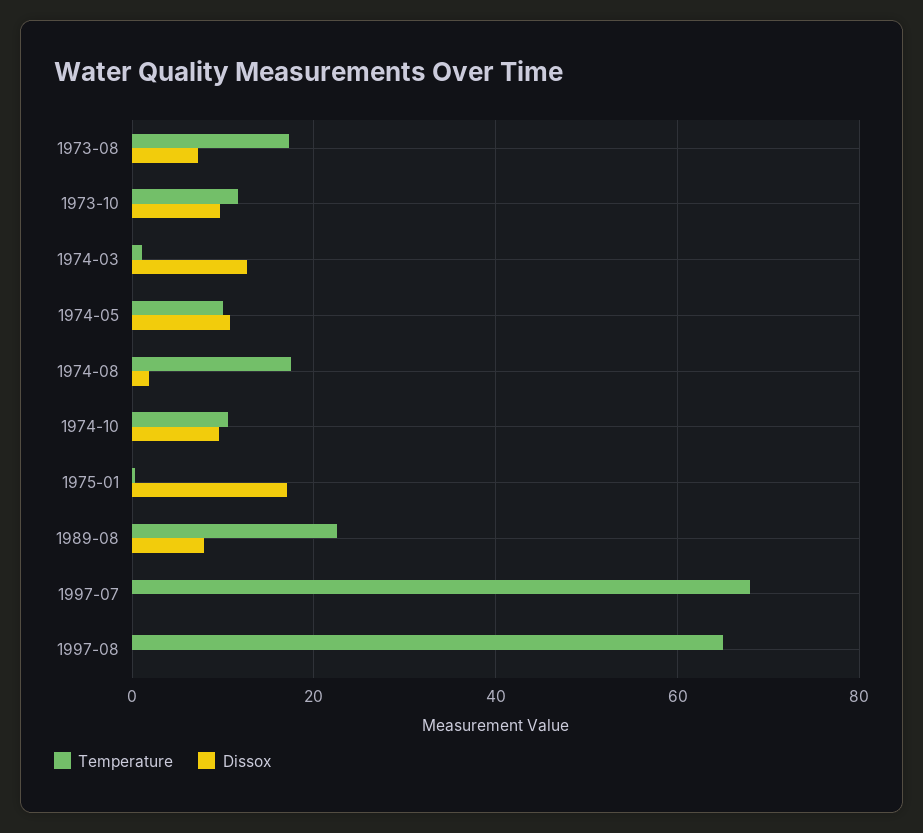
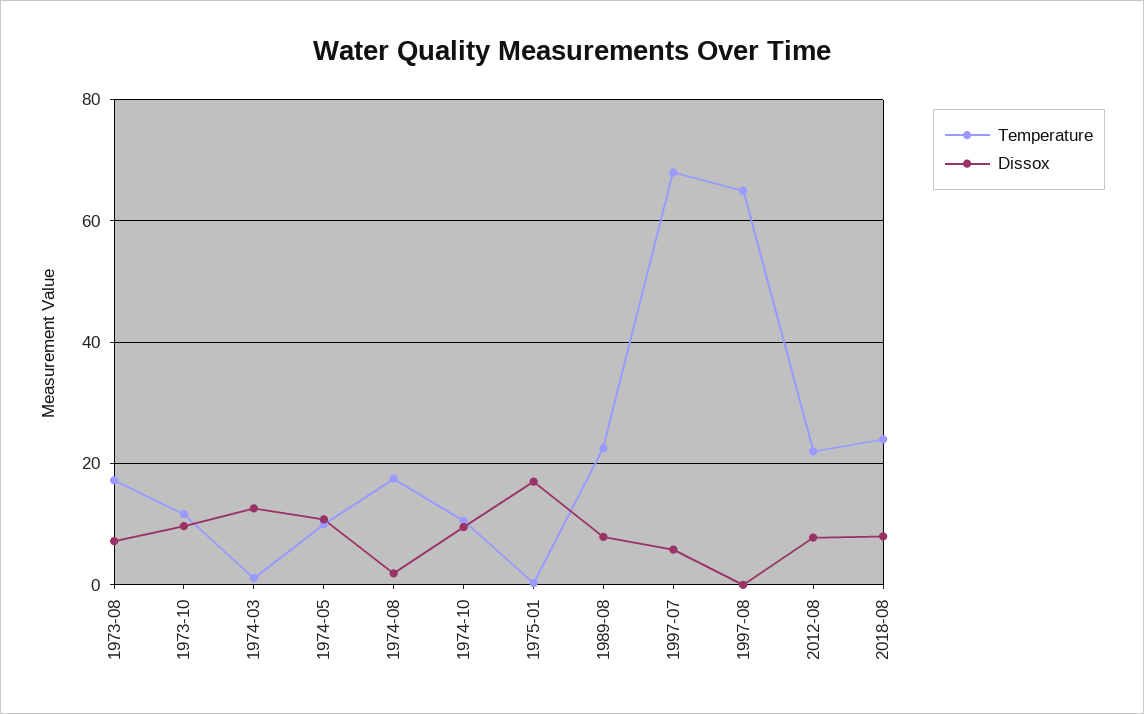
Dissox, 1997-07: 0 -> 6
Temperature, 2012-08: none -> 22
Dissox, 2012-08: none -> 8
Temperature, 2018-08: none -> 24
Dissox, 2018-08: none -> 8

